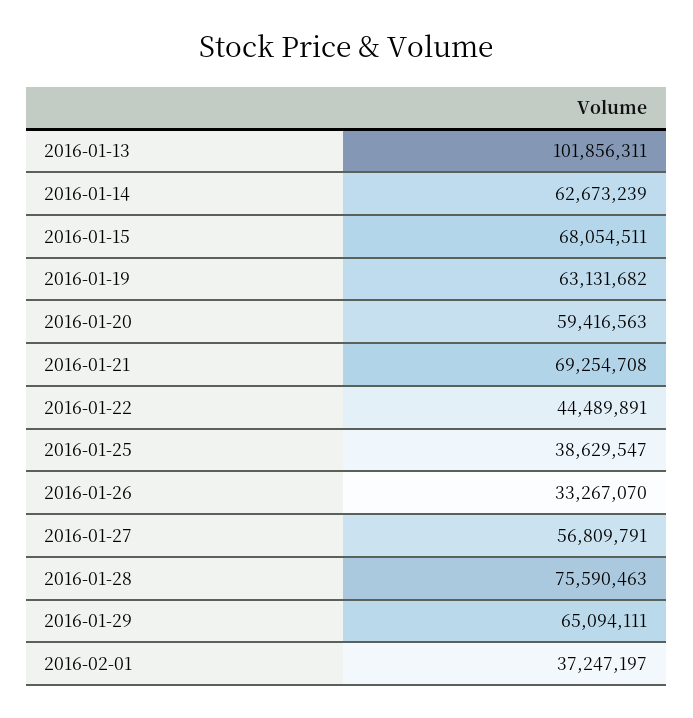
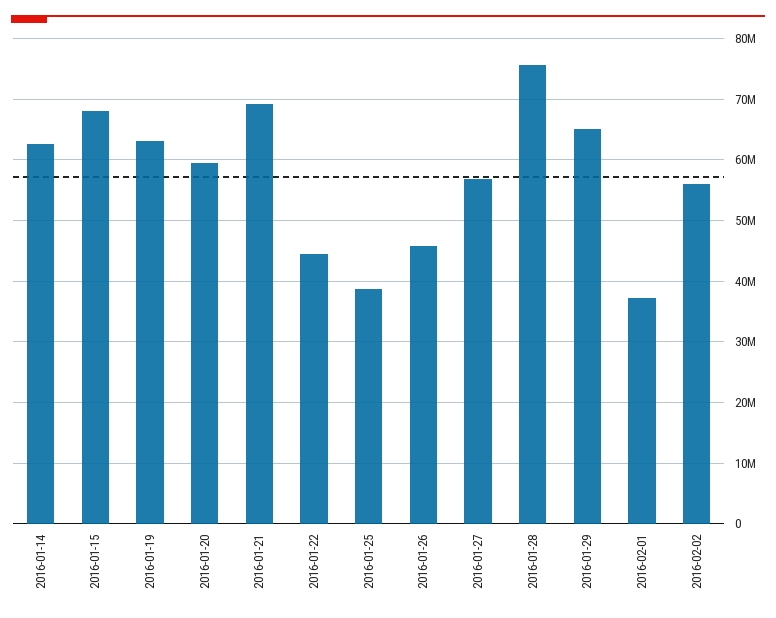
2016-01-13: 101856311 -> none
2016-01-26: 33267070 -> 46000000
2016-02-02: none -> 56000000

